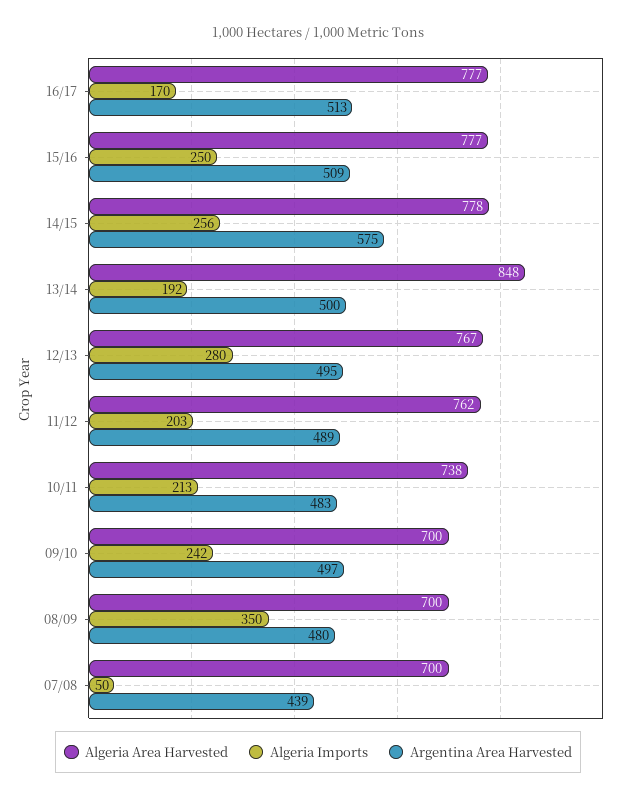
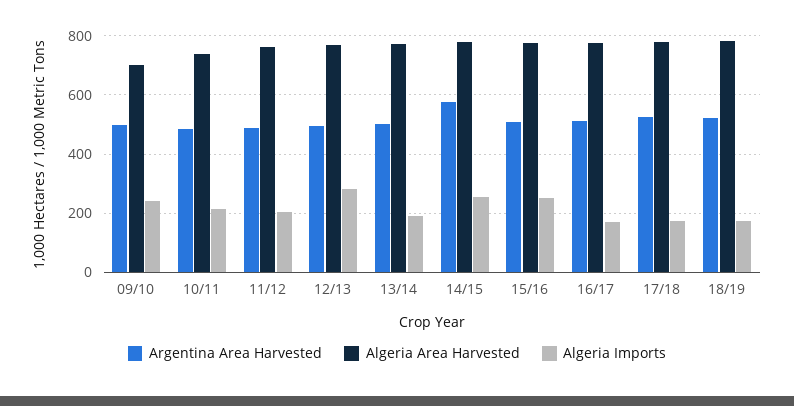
Algeria Area Harvested, 13/14: 848 -> 775
Algeria Area Harvested, 08/09: 700 -> none
Algeria Imports, 08/09: 350 -> none
Argentina Area Harvested, 08/09: 480 -> none
Algeria Area Harvested, 07/08: 700 -> none
Algeria Imports, 07/08: 50 -> none
Argentina Area Harvested, 07/08: 439 -> none
Argentina Area Harvested, 17/18: none -> 525
Algeria Area Harvested, 17/18: none -> 775
Algeria Imports, 17/18: none -> 175
Argentina Area Harvested, 18/19: none -> 525
Algeria Area Harvested, 18/19: none -> 775
Algeria Imports, 18/19: none -> 175

